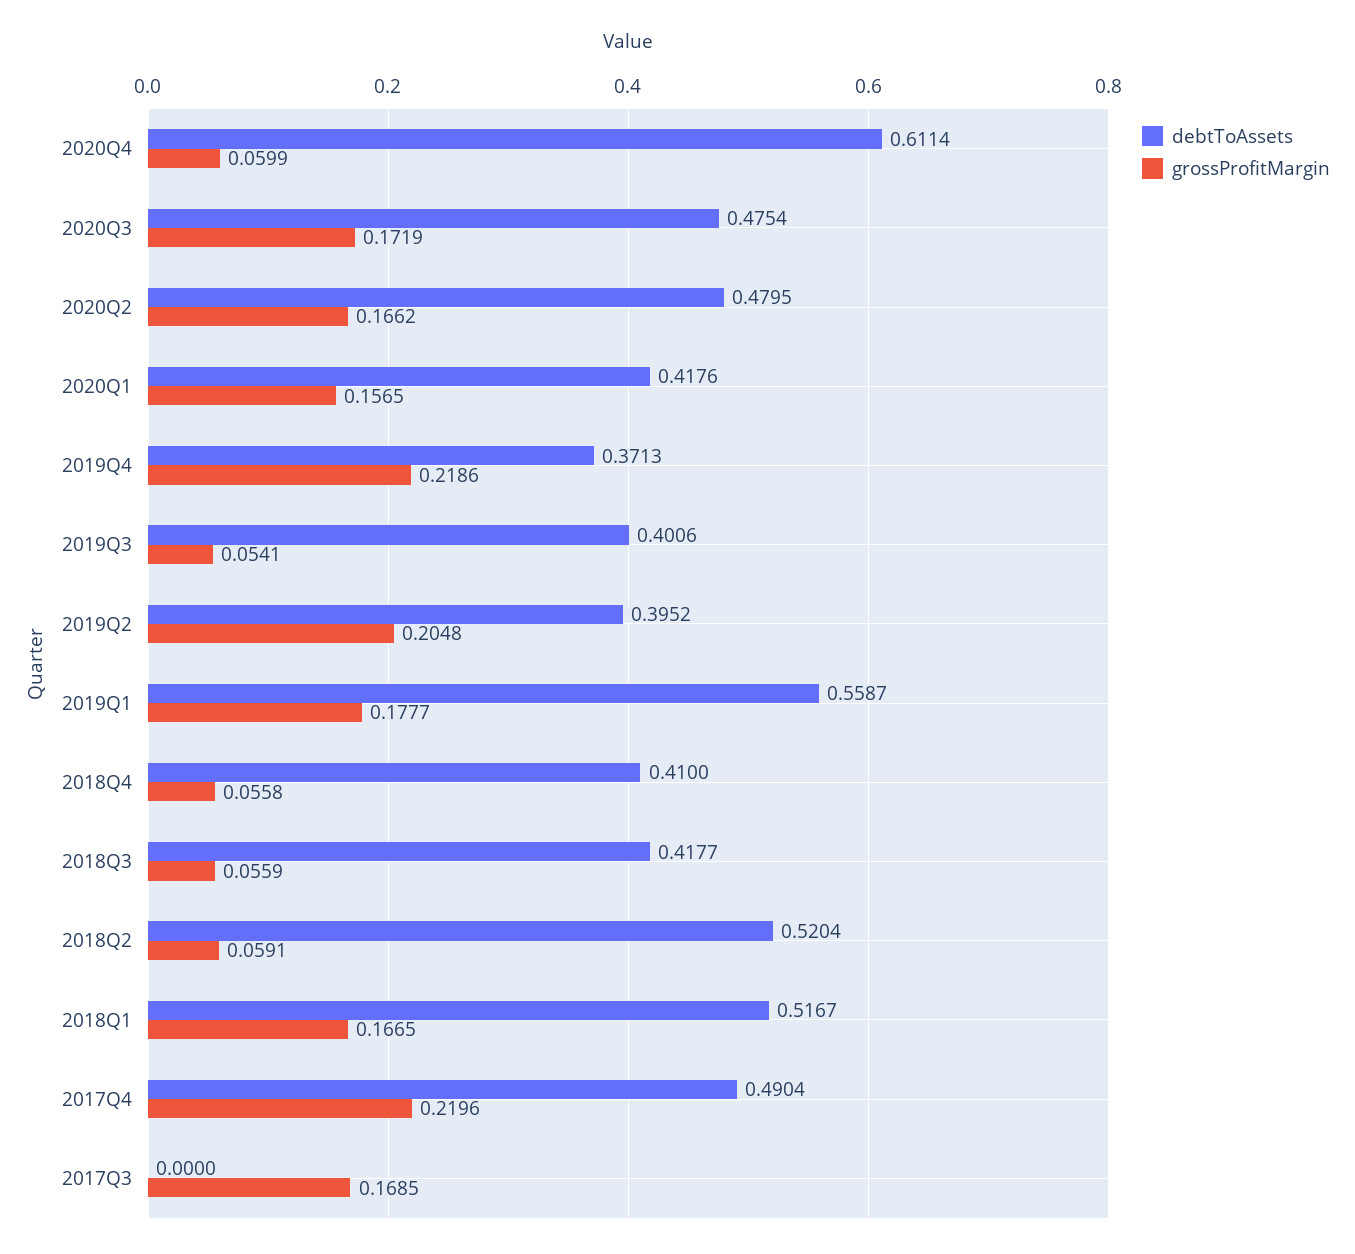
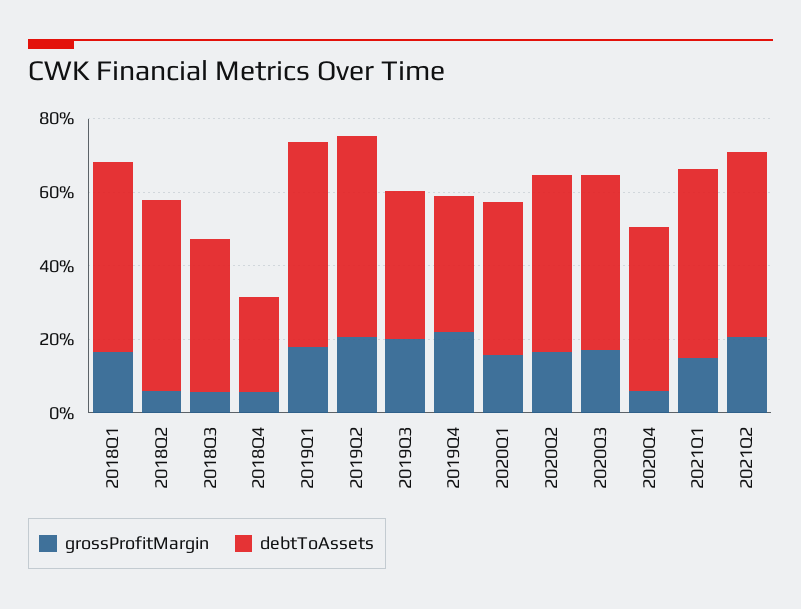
debtToAssets, 2020Q4: 0.6114 -> 0.45
grossProfitMargin, 2019Q3: 0.0541 -> 0.2
debtToAssets, 2019Q2: 0.3952 -> 0.55
debtToAssets, 2018Q4: 0.41 -> 0.25
debtToAssets, 2017Q4: 0.4904 -> none
grossProfitMargin, 2017Q4: 0.2196 -> none
debtToAssets, 2017Q3: 0 -> none
grossProfitMargin, 2017Q3: 0.1685 -> none
grossProfitMargin, 2021Q1: none -> 0.15
debtToAssets, 2021Q1: none -> 0.5
grossProfitMargin, 2021Q2: none -> 0.2
debtToAssets, 2021Q2: none -> 0.5

